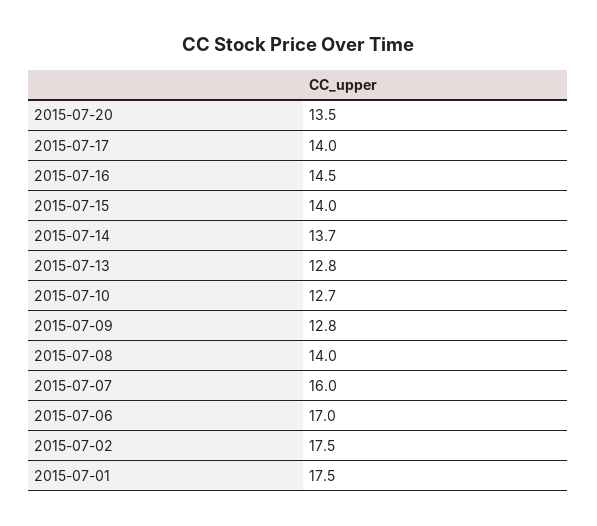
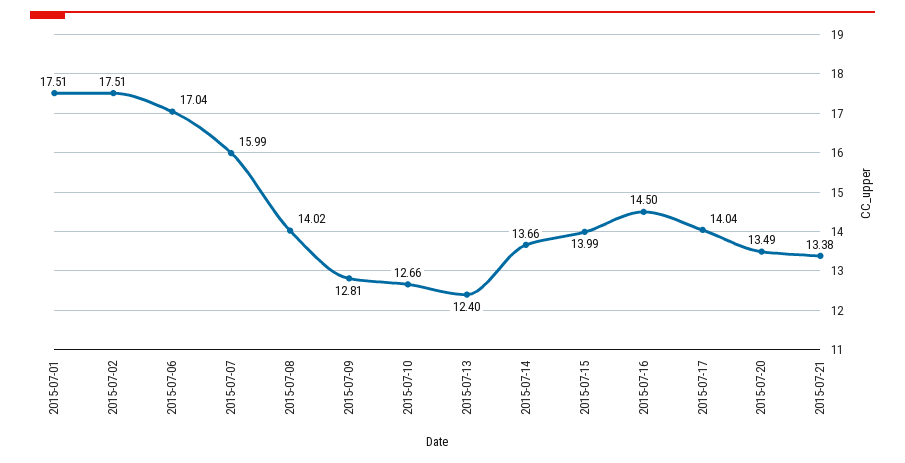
2015-07-13: 12.8 -> 12.4
2015-07-21: none -> 13.38

